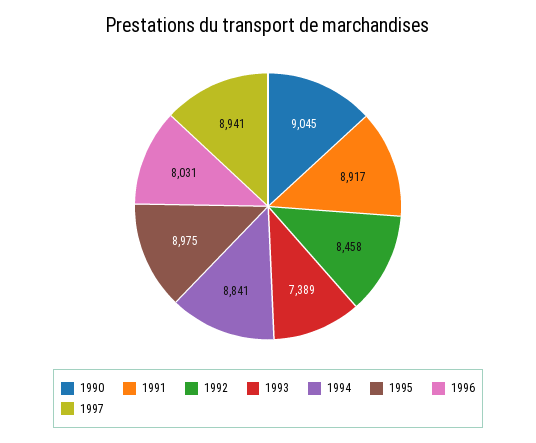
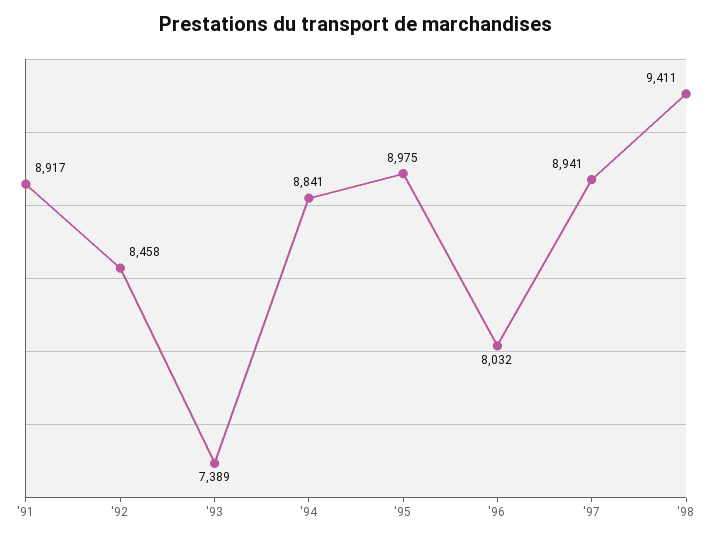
1990: 9045 -> none
1996: 8031 -> 8032
'98: none -> 9411

